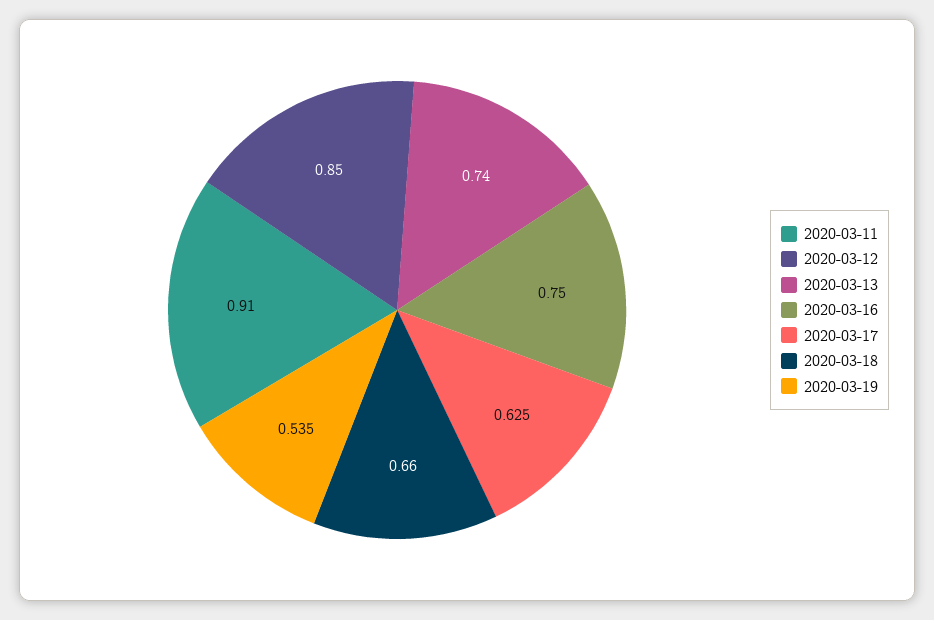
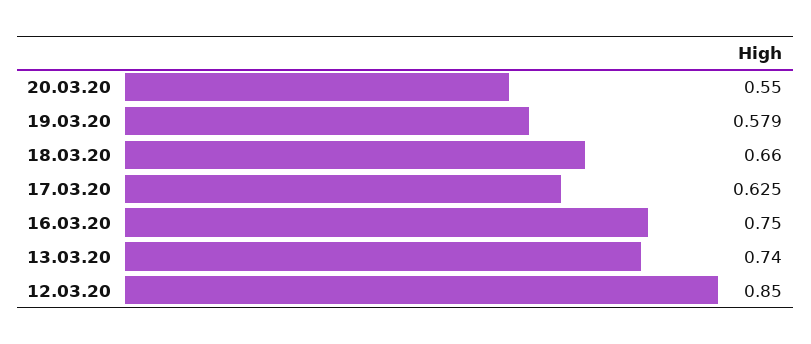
2020-03-11: 0.91 -> none
2020-03-19: 0.535 -> 0.579
20.03.20: none -> 0.55

